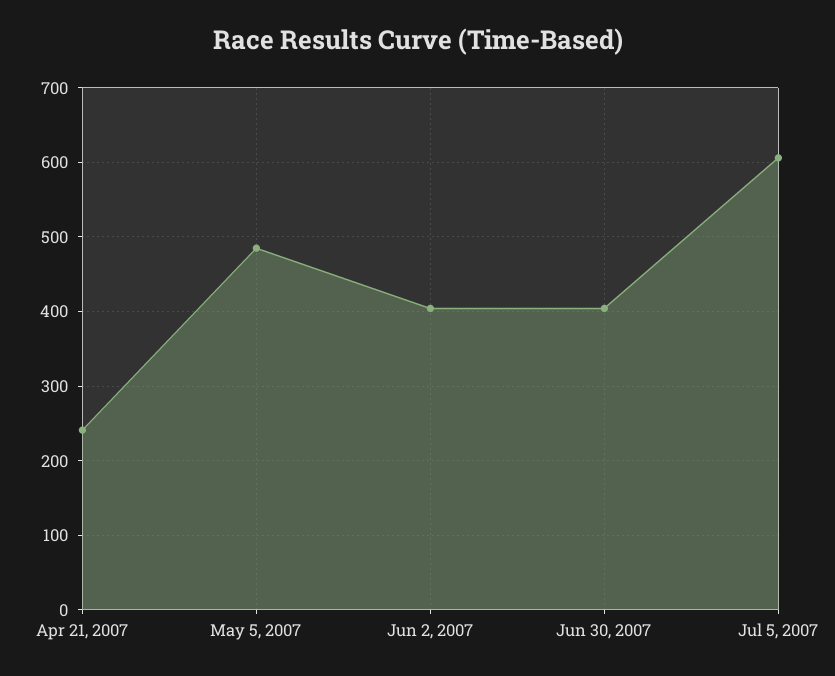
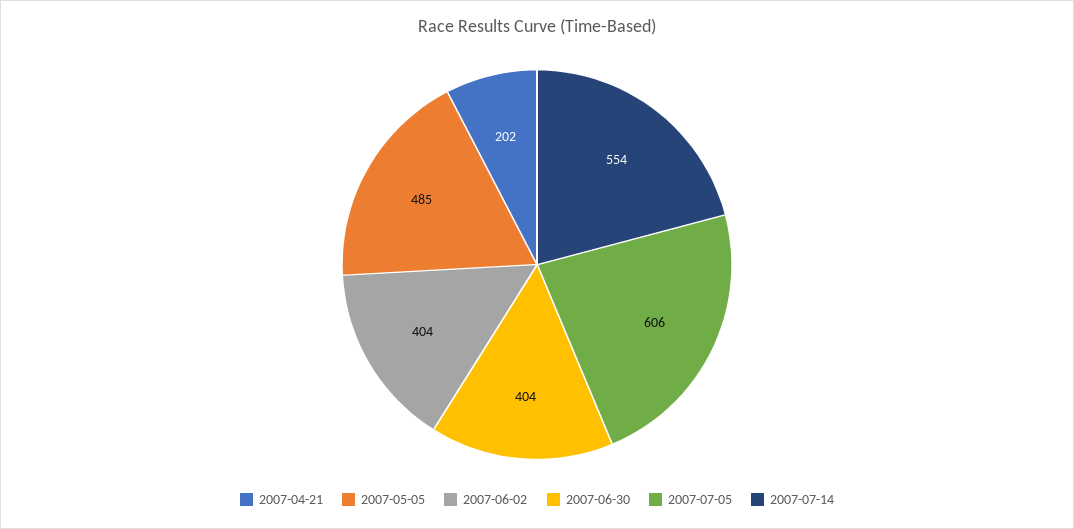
Apr 21, 2007: 240 -> 202
2007-07-14: none -> 554

